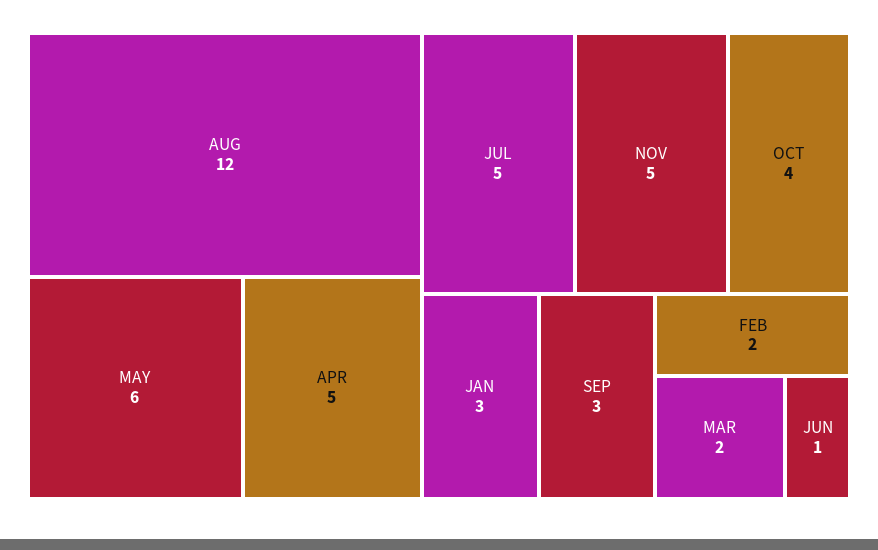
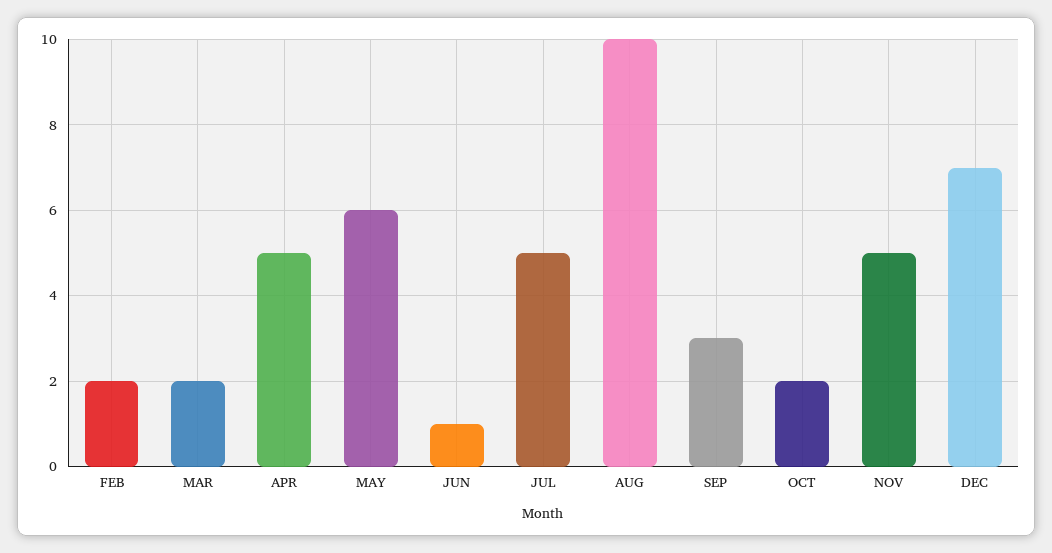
AUG: 12 -> 10
OCT: 4 -> 2
JAN: 3 -> none
DEC: none -> 7

